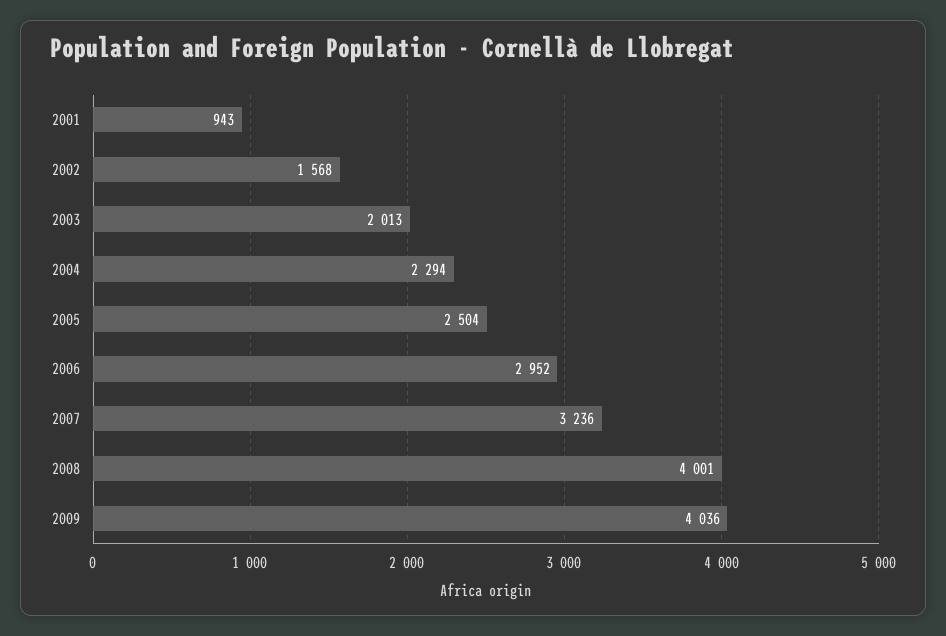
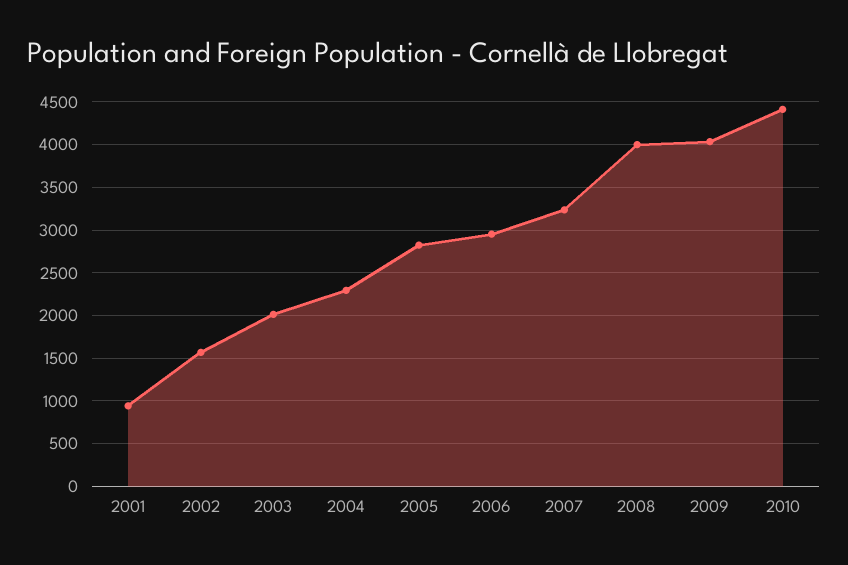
2005: 2504 -> 2800
2010: none -> 4400

